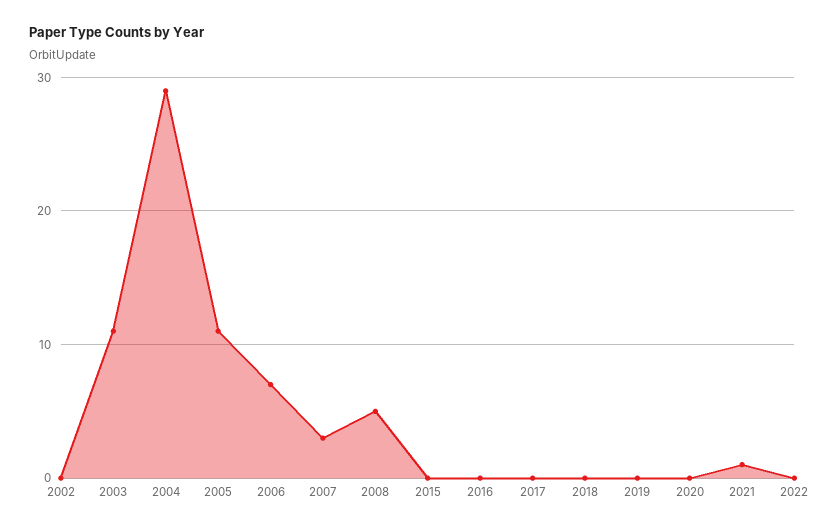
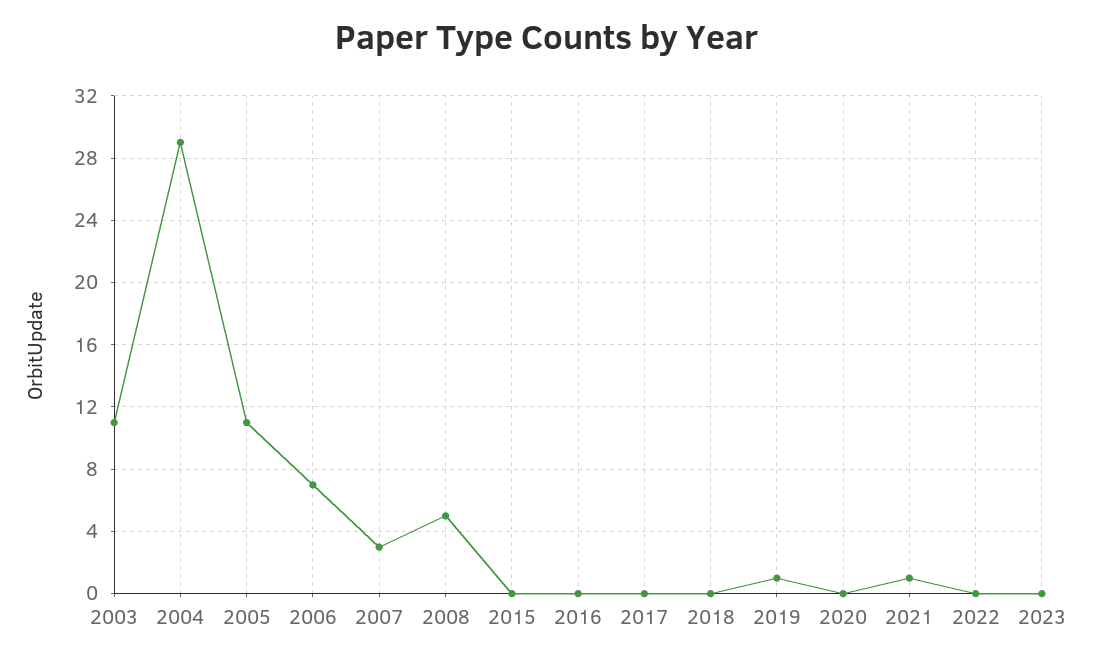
2002: 0 -> none
2019: 0 -> 1
2023: none -> 0

